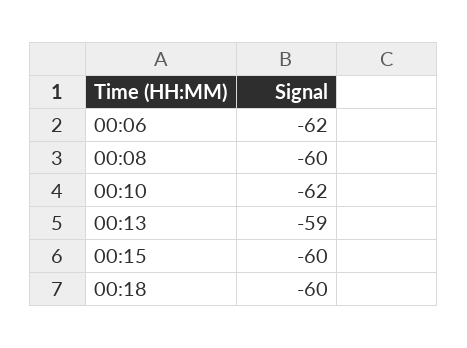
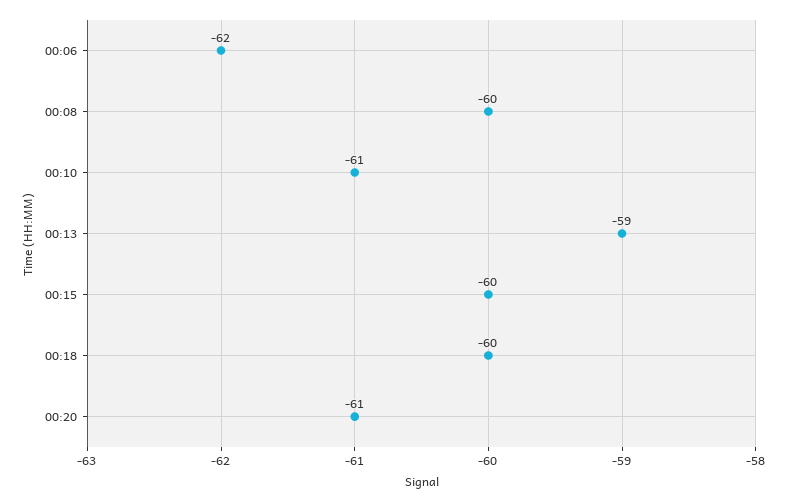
00:10: -62 -> -61
00:20: none -> -61

